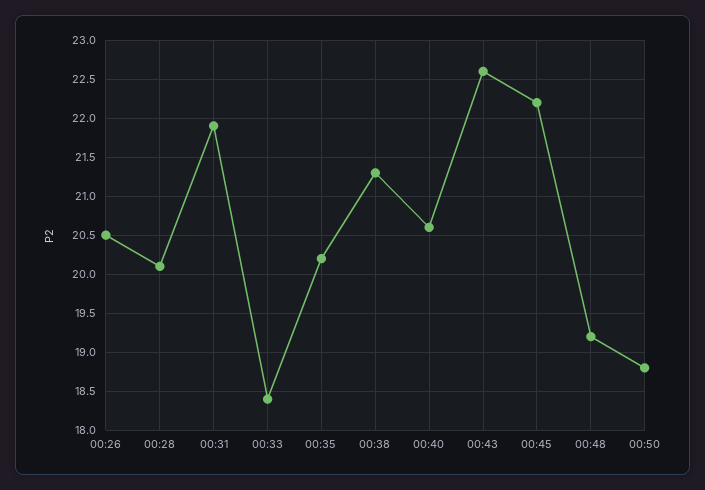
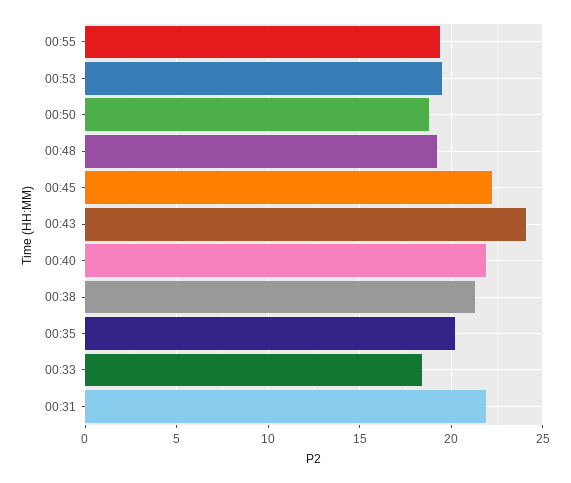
00:26: 20.5 -> none
00:28: 20.1 -> none
00:40: 20.6 -> 22
00:43: 22.6 -> 24
00:55: none -> 19.5
00:53: none -> 19.5

